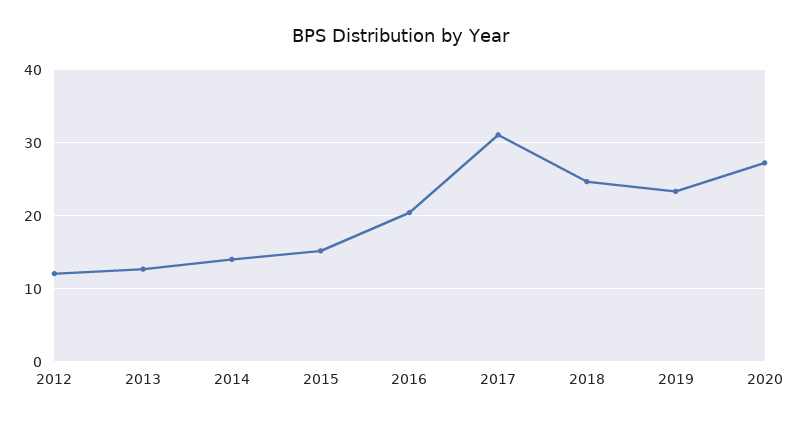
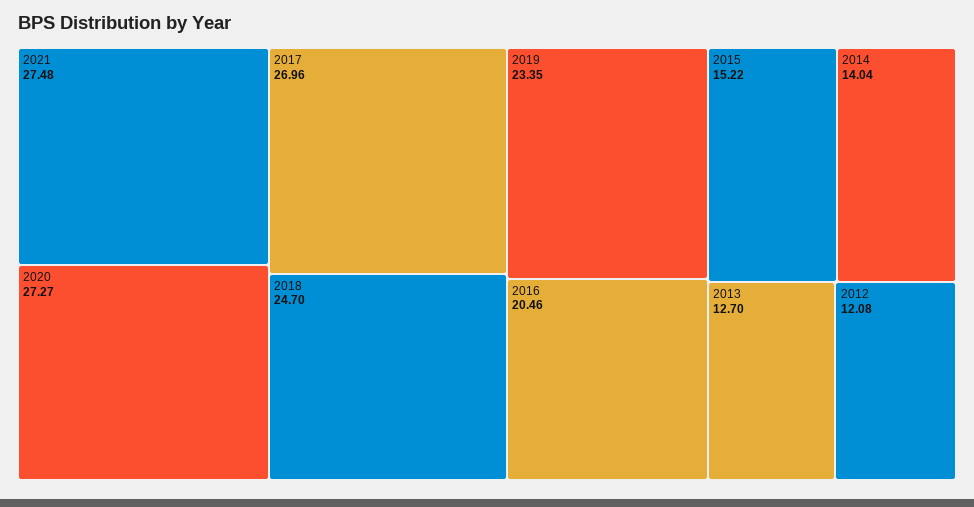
2017: 31 -> 26.96
2021: none -> 27.48

